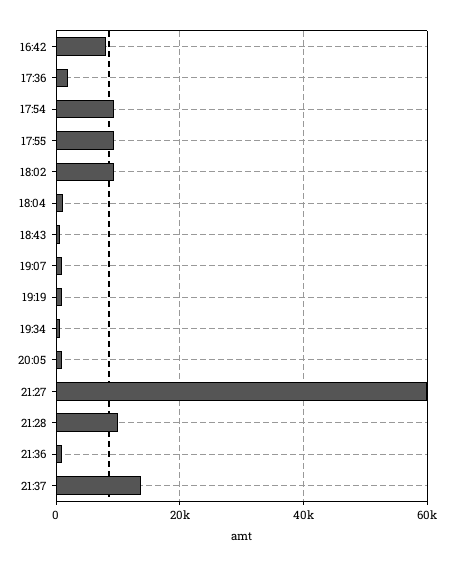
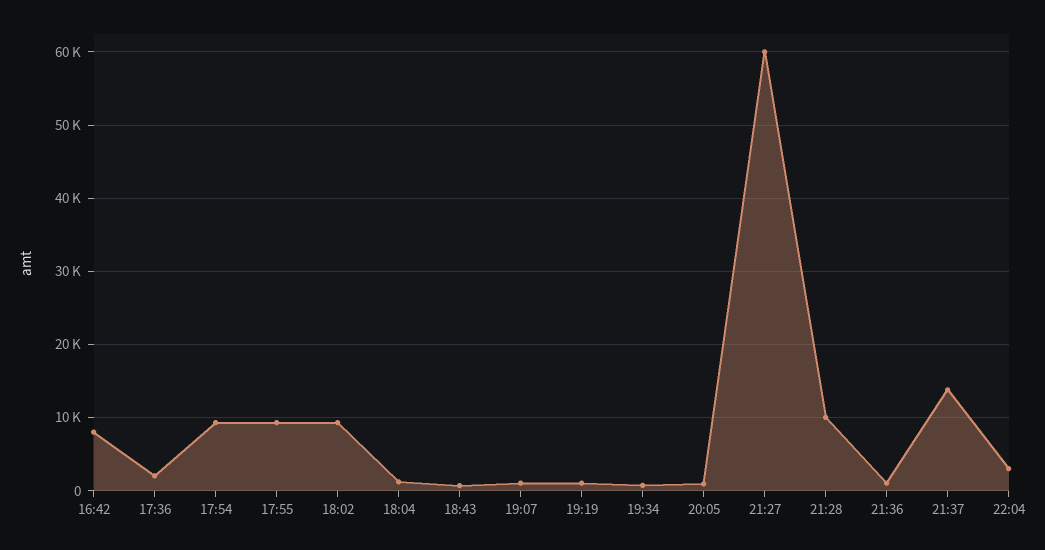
22:04: none -> 3000

